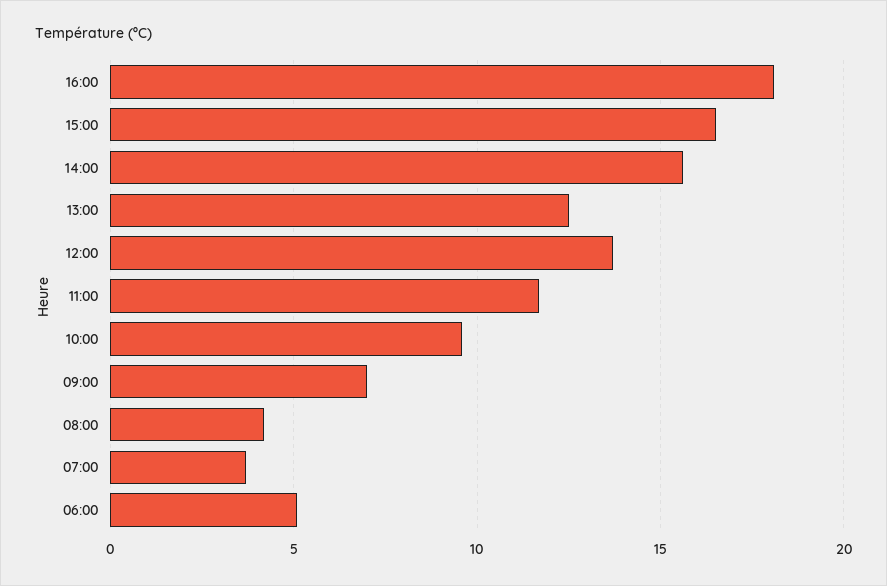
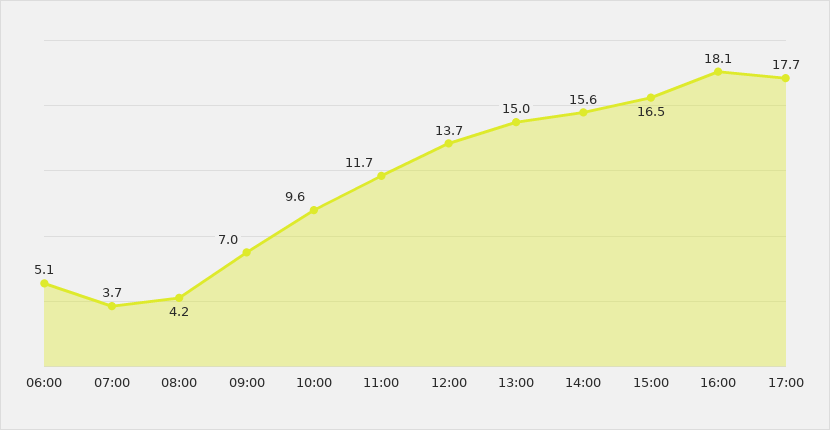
13:00: 12.5 -> 15
17:00: none -> 17.7

